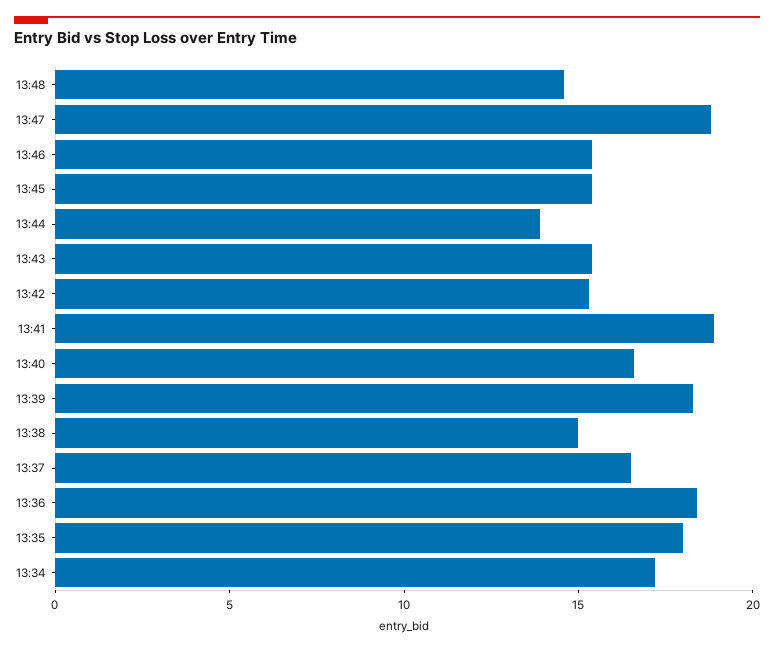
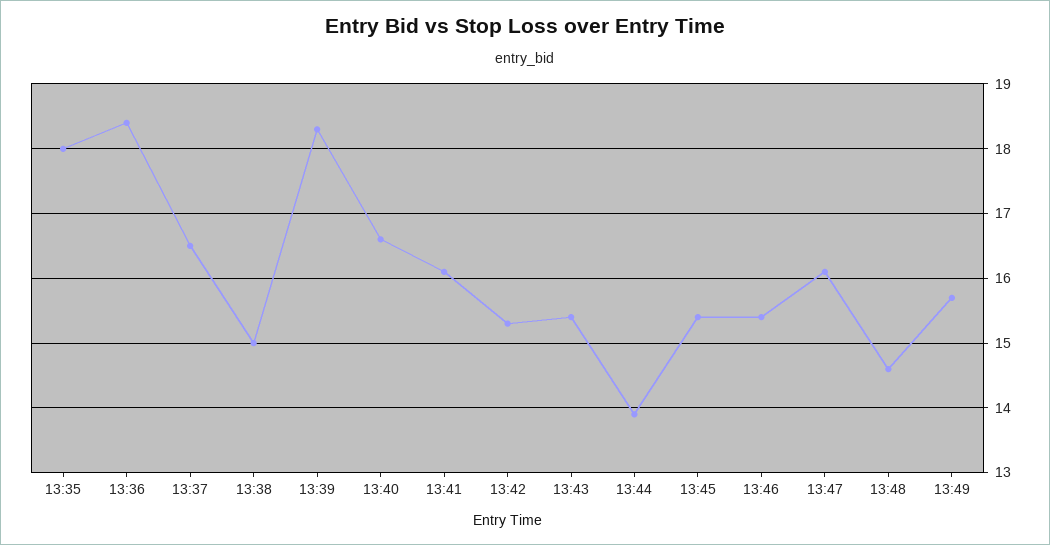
13:47: 19 -> 16.1
13:41: 19 -> 16.1
13:34: 17 -> none
13:49: none -> 15.7

